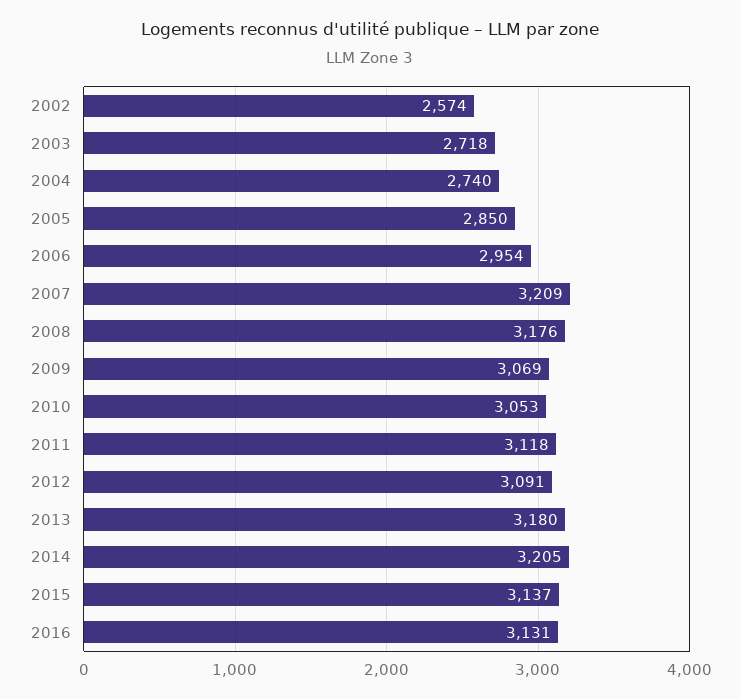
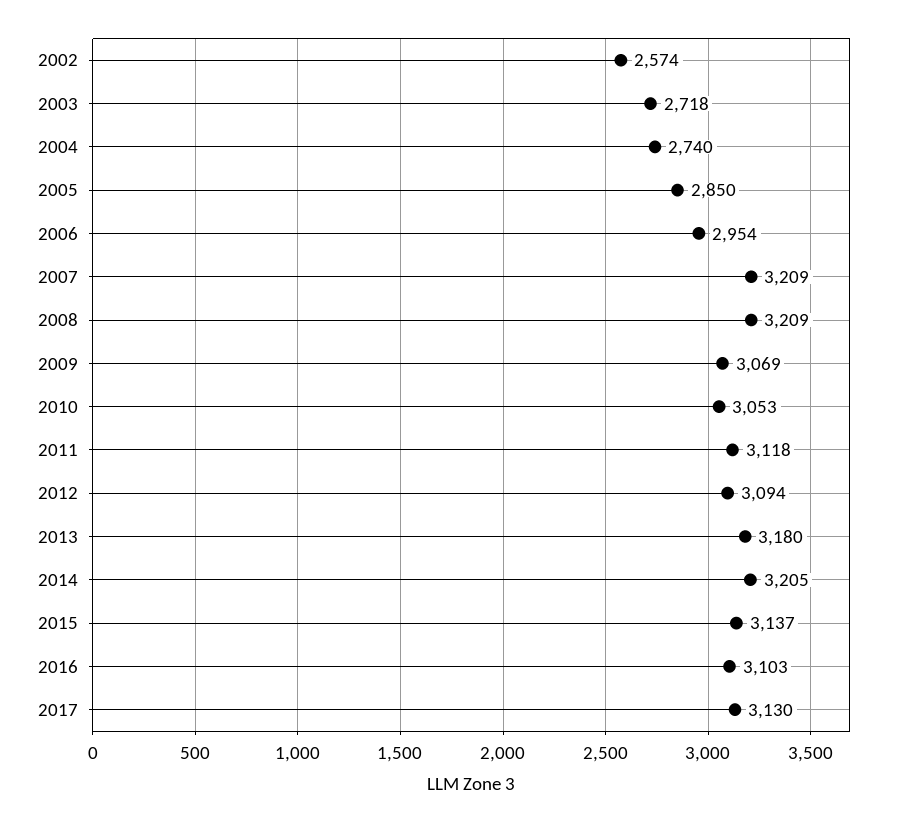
2008: 3176 -> 3209
2012: 3091 -> 3094
2016: 3131 -> 3103
2017: none -> 3130

